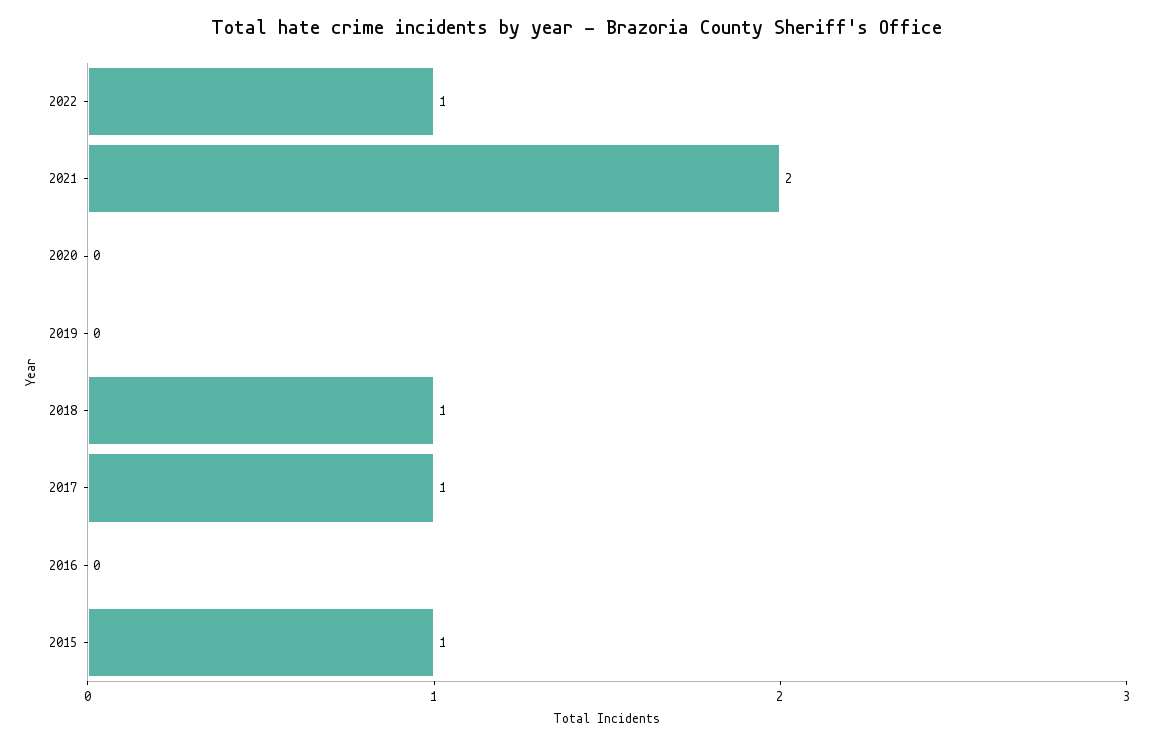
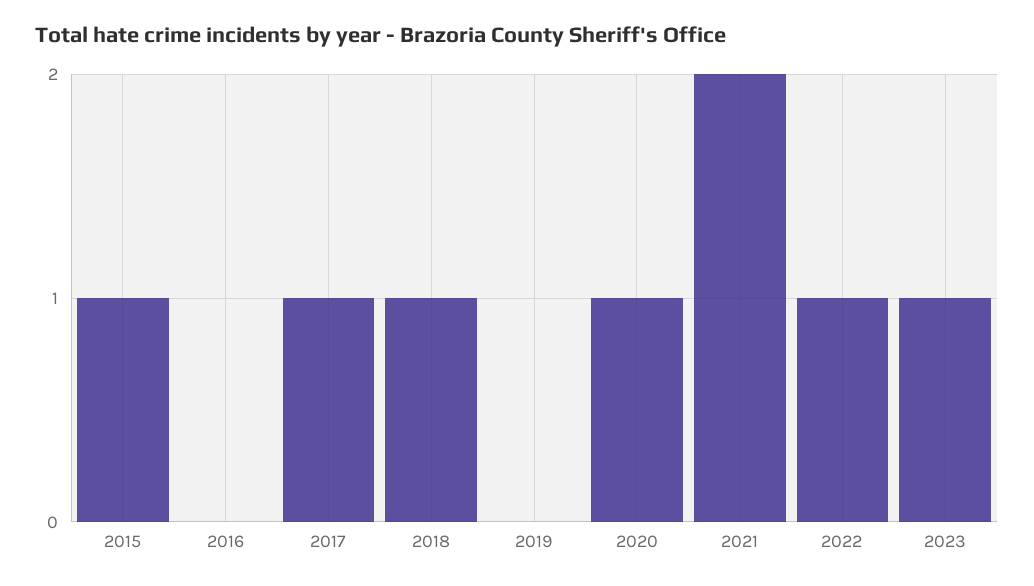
2020: 0 -> 1
2023: none -> 1

